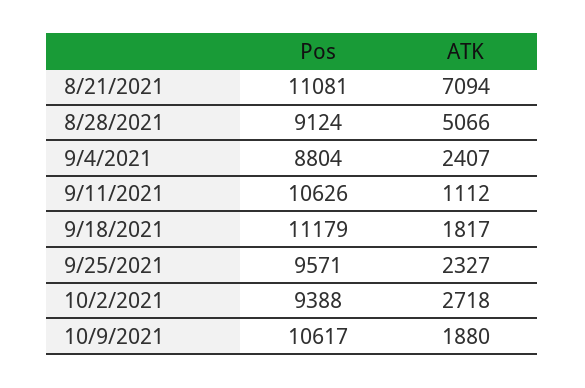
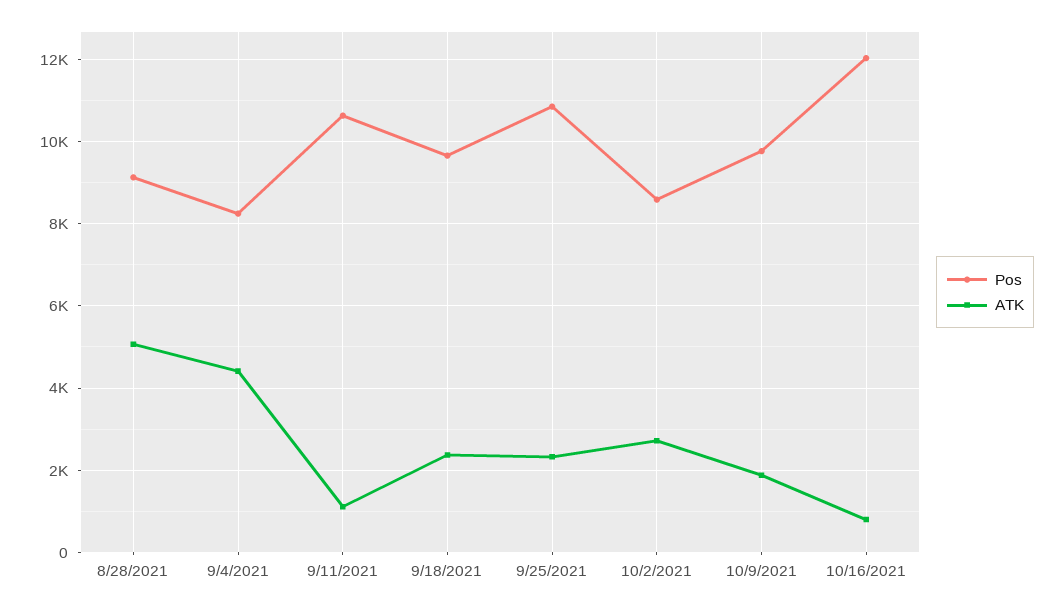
Pos, 8/21/2021: 11081 -> none
ATK, 8/21/2021: 7094 -> none
Pos, 9/4/2021: 8804 -> 8200
ATK, 9/4/2021: 2407 -> 4400
Pos, 9/18/2021: 11179 -> 9600
ATK, 9/18/2021: 1817 -> 2400
Pos, 9/25/2021: 9571 -> 10800
Pos, 10/2/2021: 9388 -> 8600
Pos, 10/9/2021: 10617 -> 9800
Pos, 10/16/2021: none -> 12000
ATK, 10/16/2021: none -> 800

